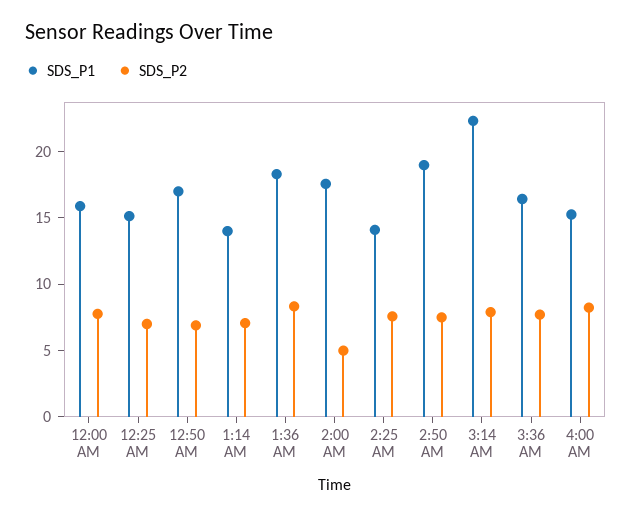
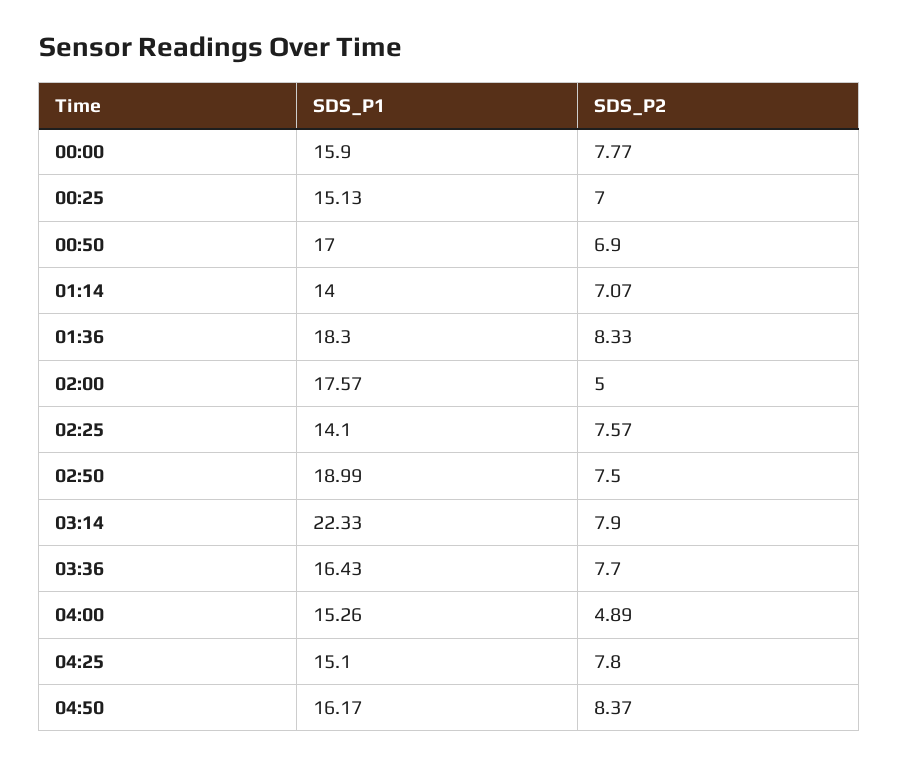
SDS_P2, 4:00 AM: 8 -> 4.89
SDS_P1, 04:25: none -> 15.1
SDS_P2, 04:25: none -> 7.8
SDS_P1, 04:50: none -> 16.17
SDS_P2, 04:50: none -> 8.37

